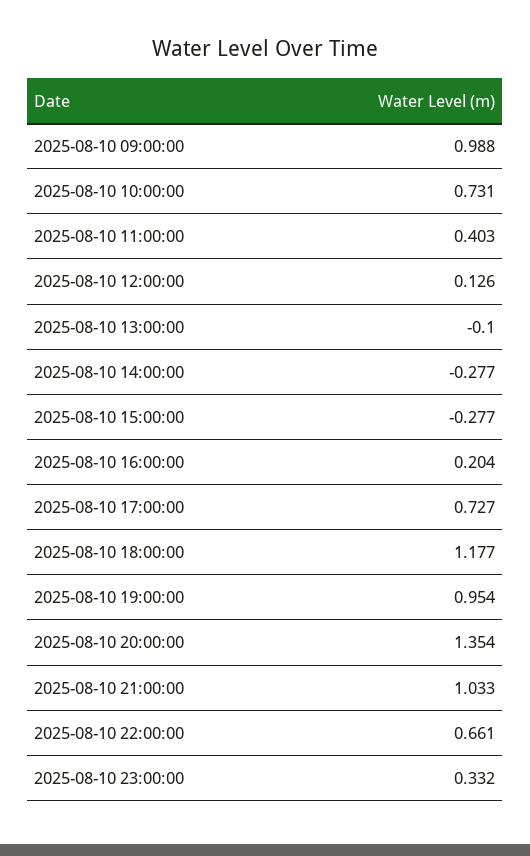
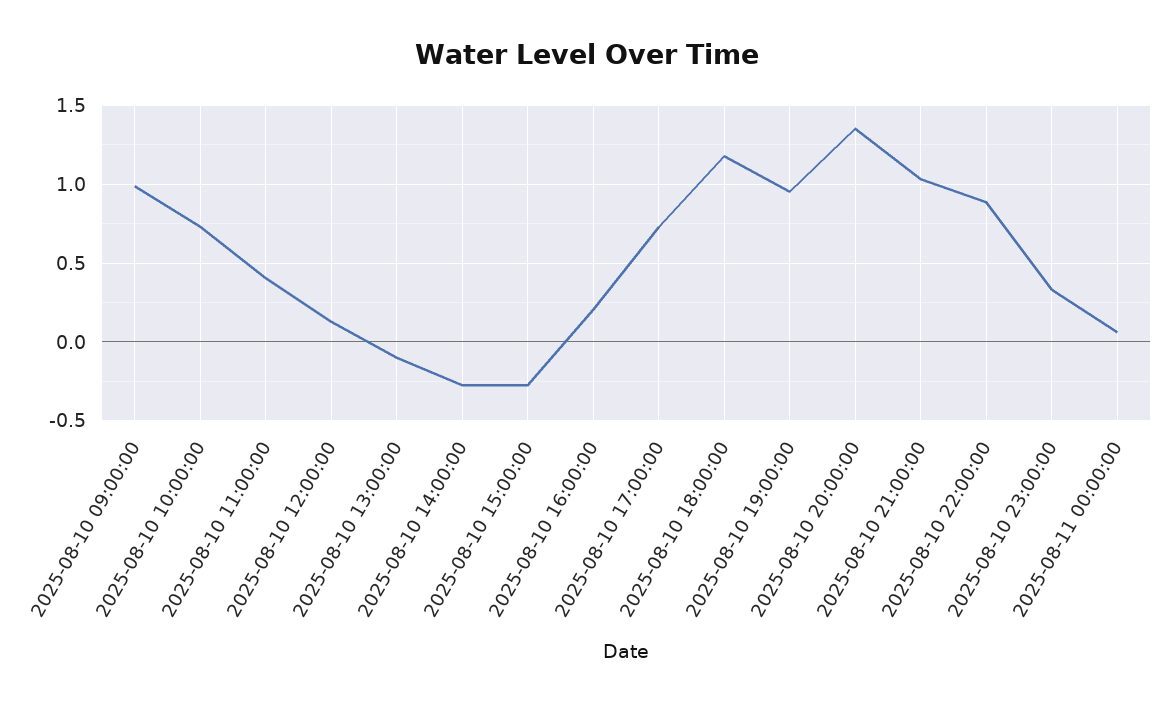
2025-08-10 22:00:00: 0.661 -> 0.9
2025-08-11 00:00:00: none -> 0.05

